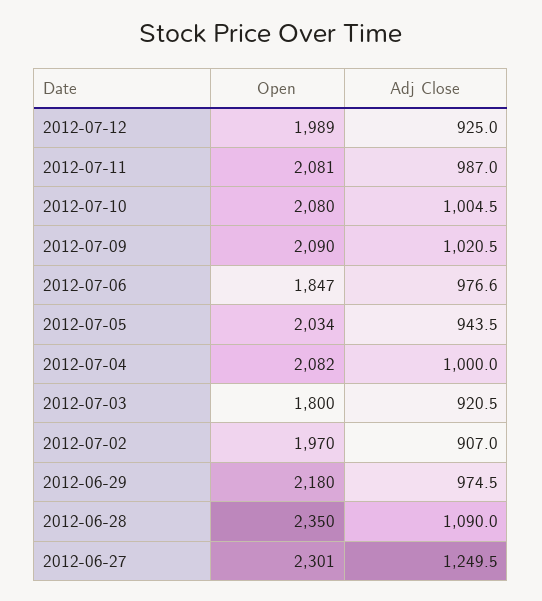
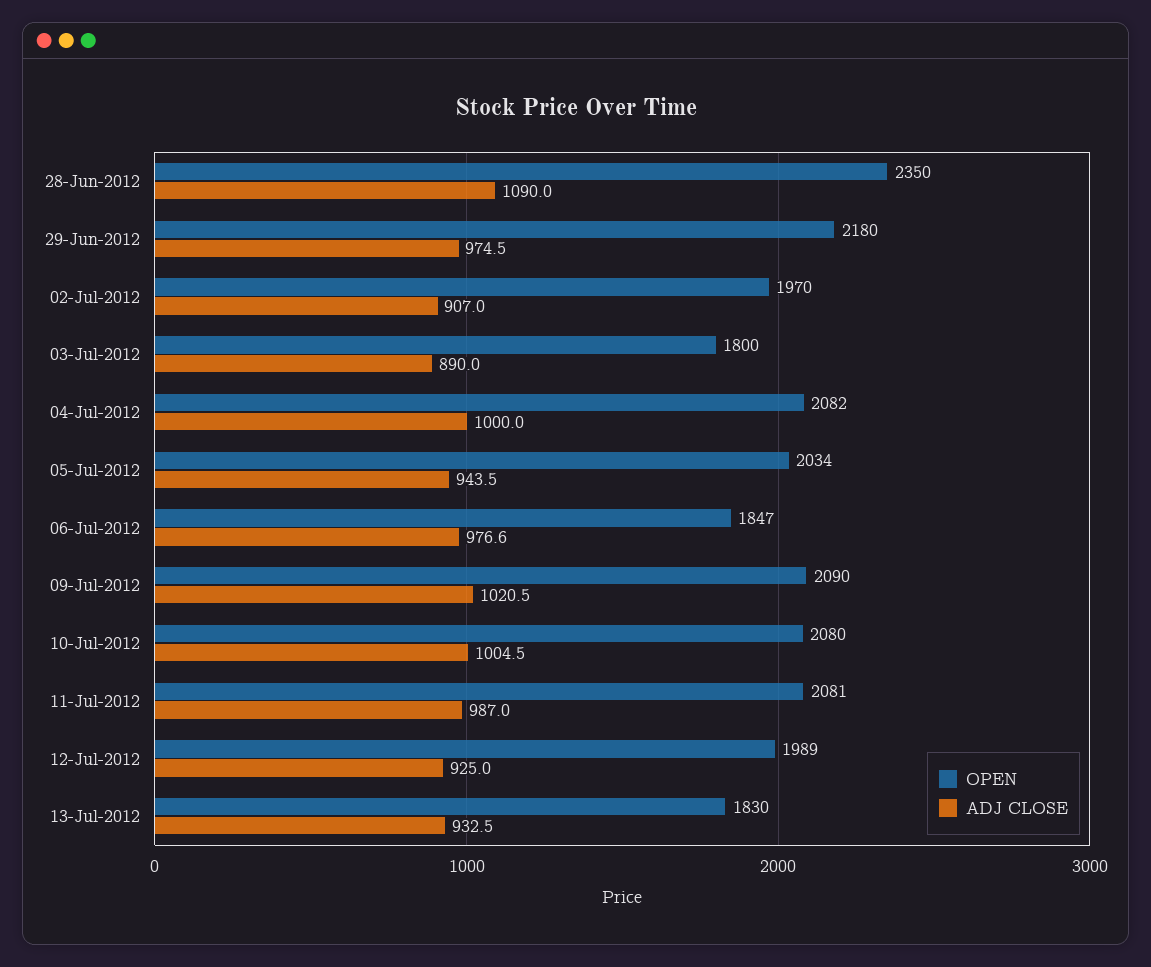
Adj Close, 2012-07-03: 920.5 -> 890
Open, 2012-06-27: 2301 -> none
Adj Close, 2012-06-27: 1249.5 -> none
Open, 13-Jul-2012: none -> 1830
Adj Close, 13-Jul-2012: none -> 932.5

